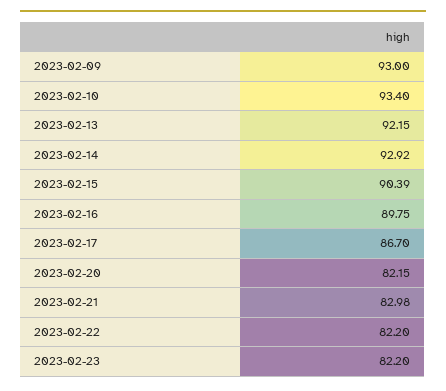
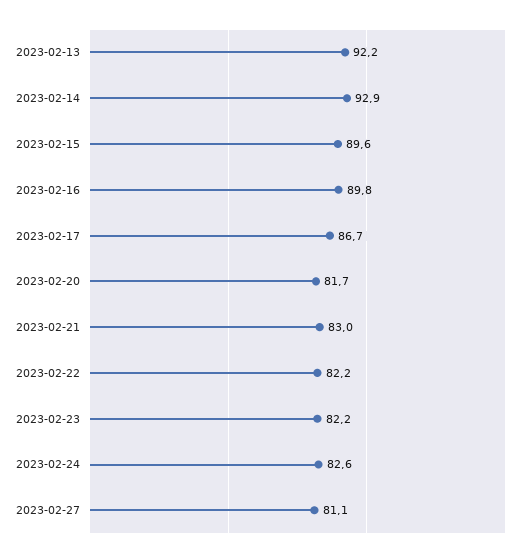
2023-02-09: 93 -> none
2023-02-10: 93.4 -> none
2023-02-15: 90.39 -> 89.6
2023-02-20: 82.15 -> 81.7
2023-02-24: none -> 82.6
2023-02-27: none -> 81.1

